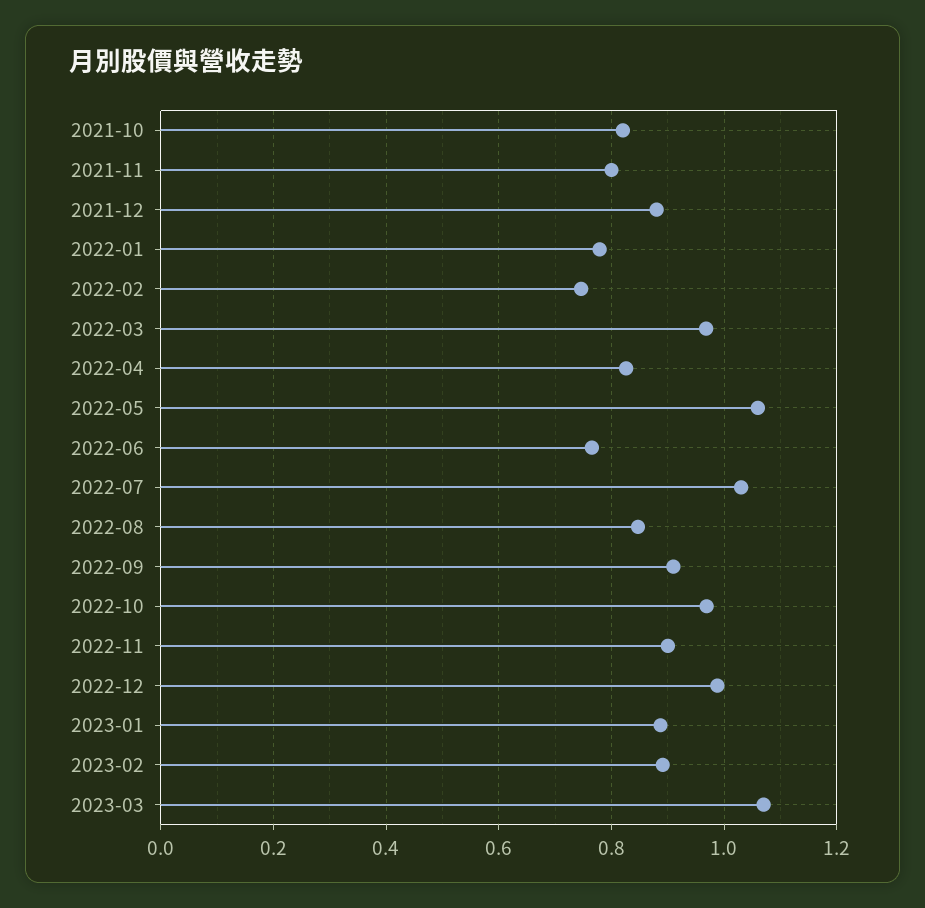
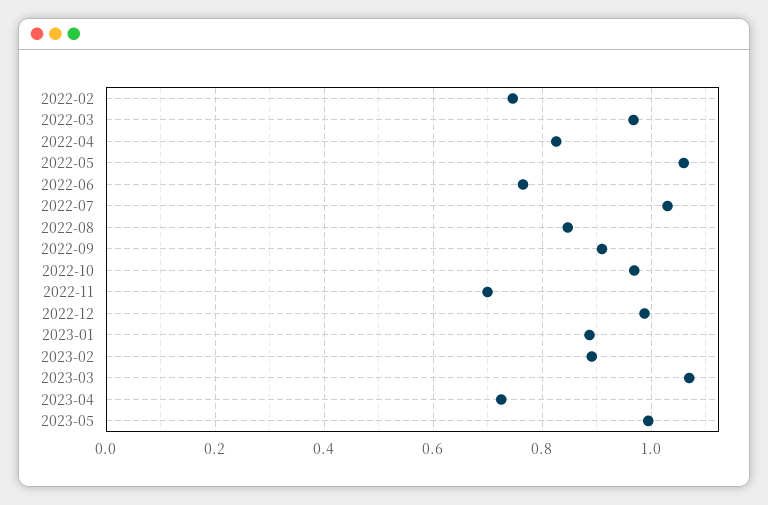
2021-10: 0.82 -> none
2021-11: 0.8 -> none
2021-12: 0.88 -> none
2022-01: 0.78 -> none
2022-11: 0.9 -> 0.7
2023-04: none -> 0.72
2023-05: none -> 1

